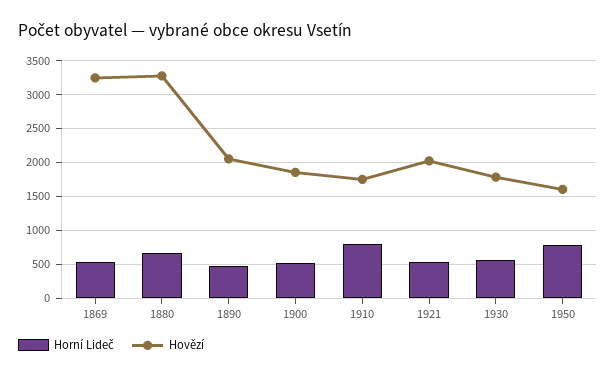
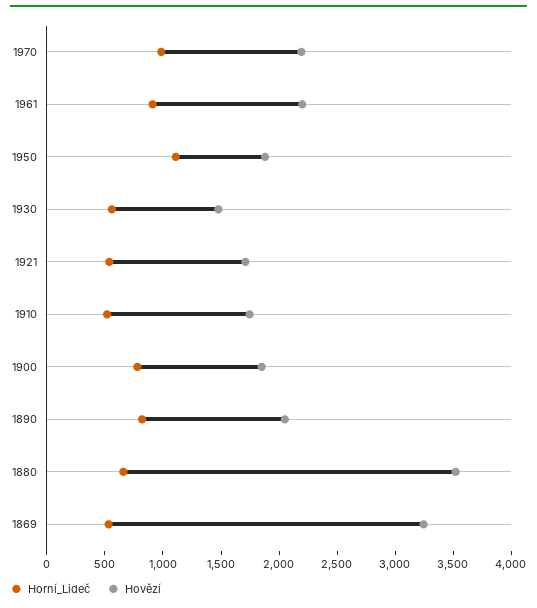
Hovězí, 1880: 3300 -> 3500
Horní Lideč, 1890: 500 -> 800
Horní Lideč, 1900: 500 -> 800
Horní Lideč, 1910: 800 -> 500
Hovězí, 1921: 2000 -> 1700
Hovězí, 1930: 1800 -> 1500
Horní Lideč, 1950: 800 -> 1100
Hovězí, 1950: 1600 -> 1900
Horní Lideč, 1970: none -> 1000
Hovězí, 1970: none -> 2200
Horní Lideč, 1961: none -> 900
Hovězí, 1961: none -> 2200

